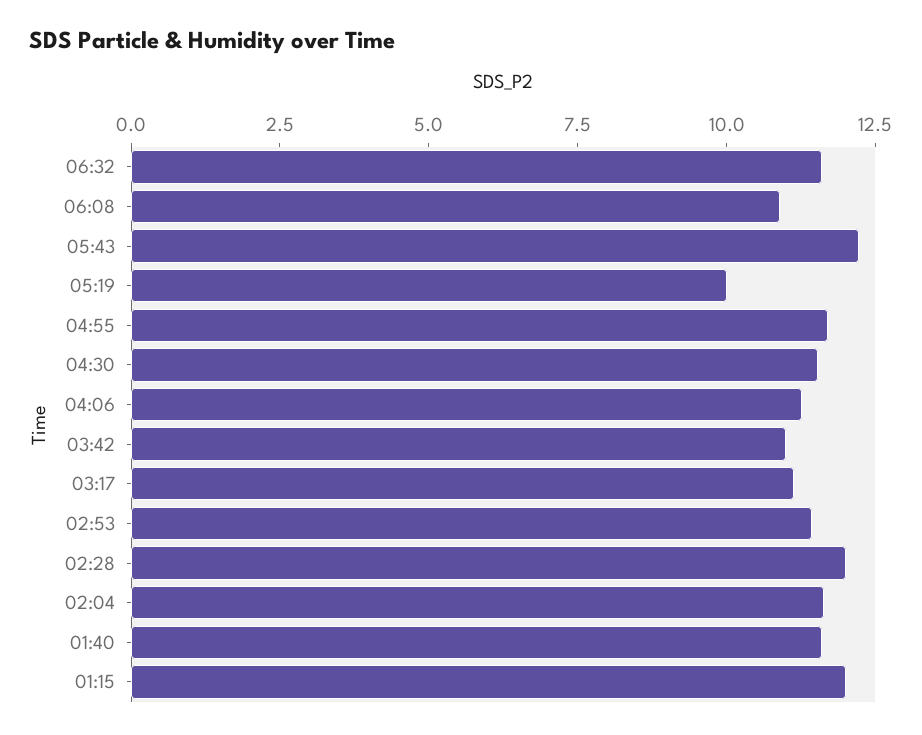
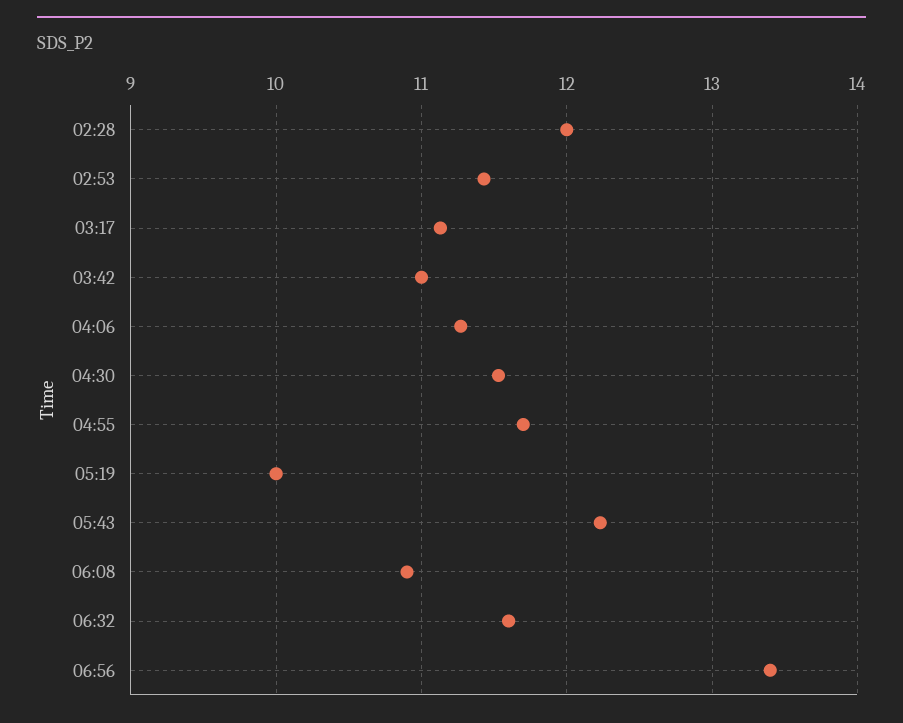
02:04: 11.5 -> none
01:40: 11.5 -> none
01:15: 12 -> none
06:56: none -> 13.4

